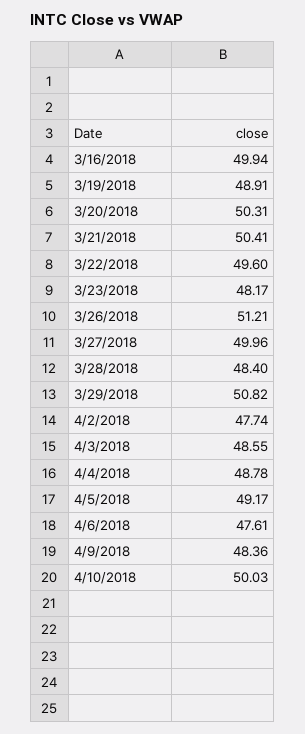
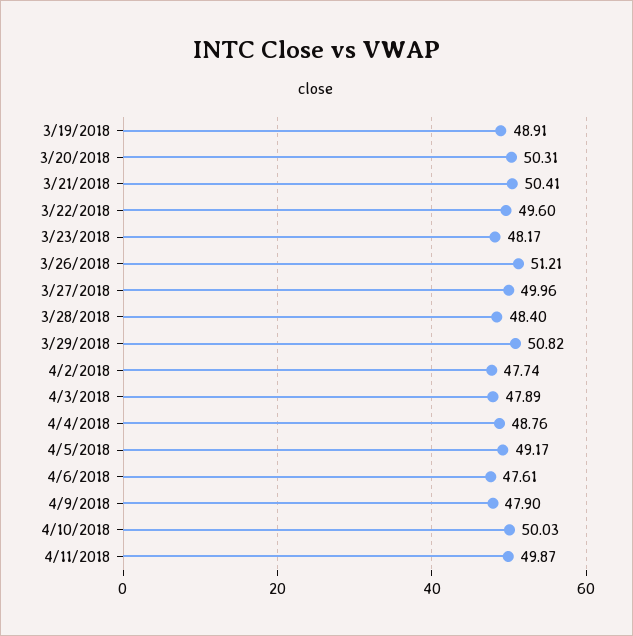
3/16/2018: 49.94 -> none
4/3/2018: 48.55 -> 47.89
4/4/2018: 48.78 -> 48.76
4/9/2018: 48.36 -> 47.9
4/11/2018: none -> 49.87

